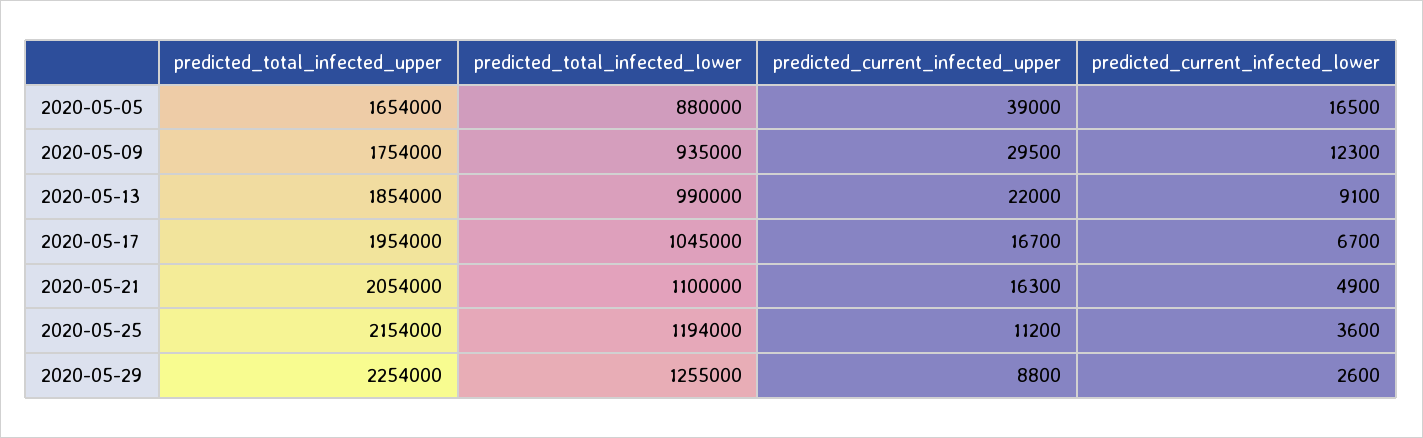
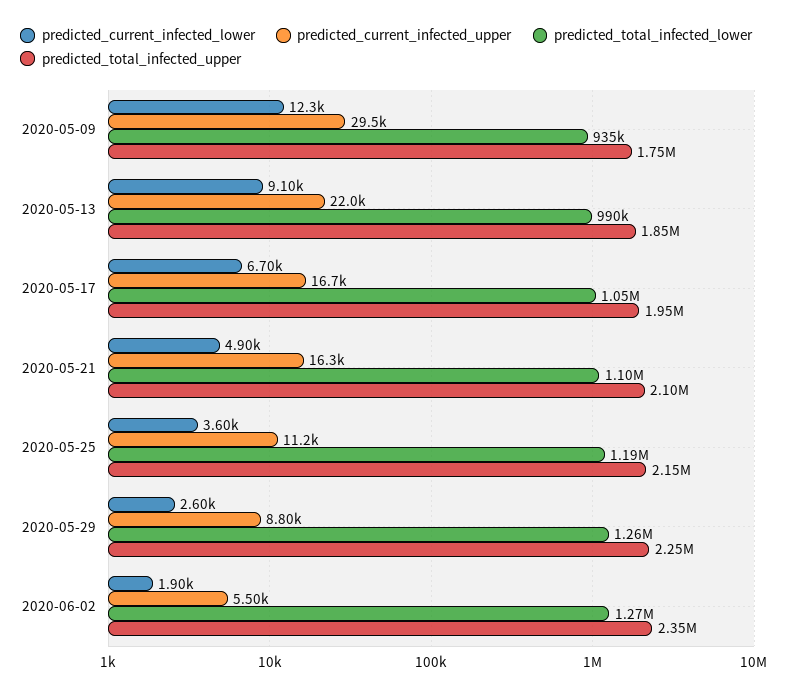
predicted_total_infected_upper, 2020-05-05: 1654000 -> none
predicted_total_infected_lower, 2020-05-05: 880000 -> none
predicted_current_infected_upper, 2020-05-05: 39000 -> none
predicted_current_infected_lower, 2020-05-05: 16500 -> none
predicted_total_infected_upper, 2020-05-21: 2054000 -> 2100000
predicted_current_infected_lower, 2020-06-02: none -> 1900
predicted_current_infected_upper, 2020-06-02: none -> 5500
predicted_total_infected_lower, 2020-06-02: none -> 1270000
predicted_total_infected_upper, 2020-06-02: none -> 2350000

